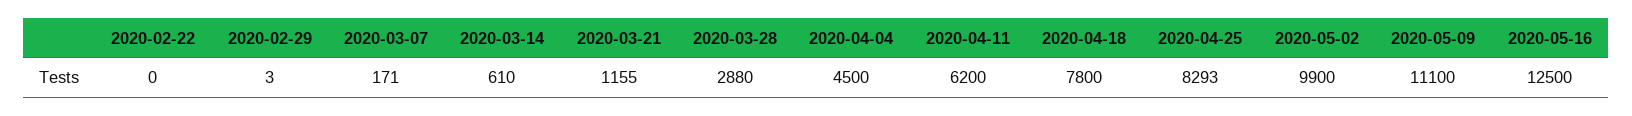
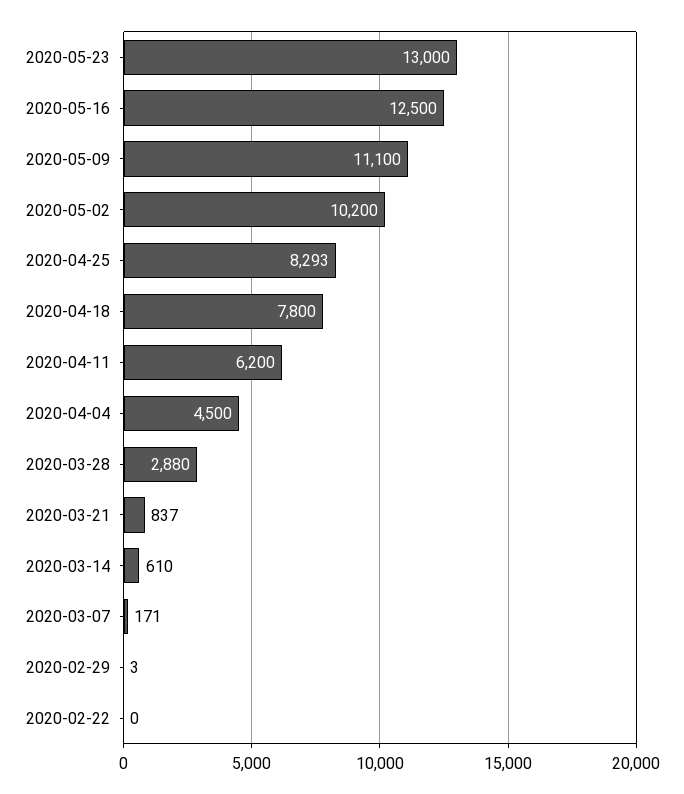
2020-03-21: 1155 -> 837
2020-05-02: 9900 -> 10200
2020-05-23: none -> 13000

